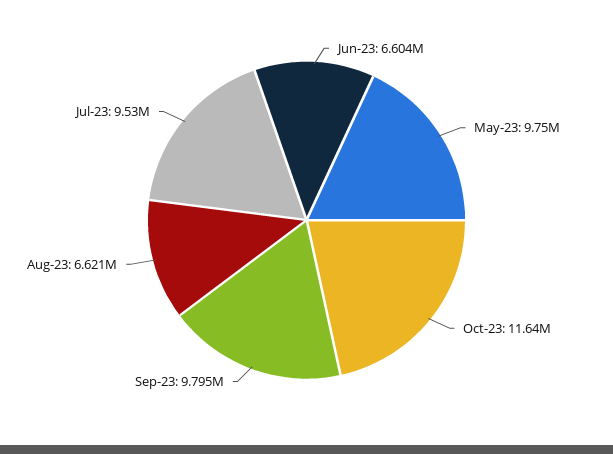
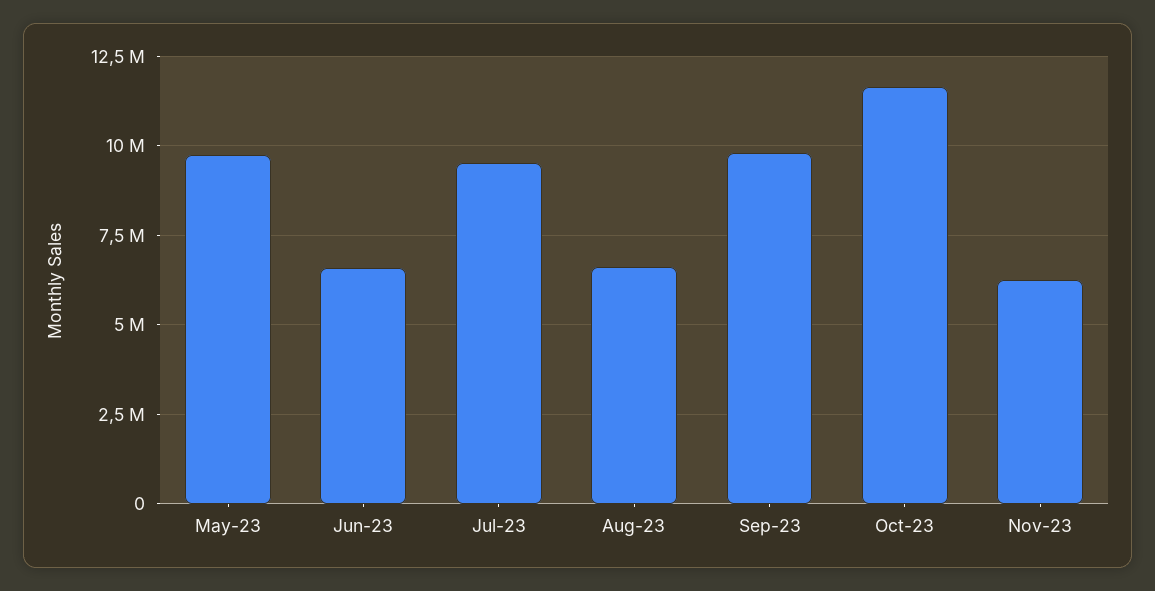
Nov-23: none -> 6250000

